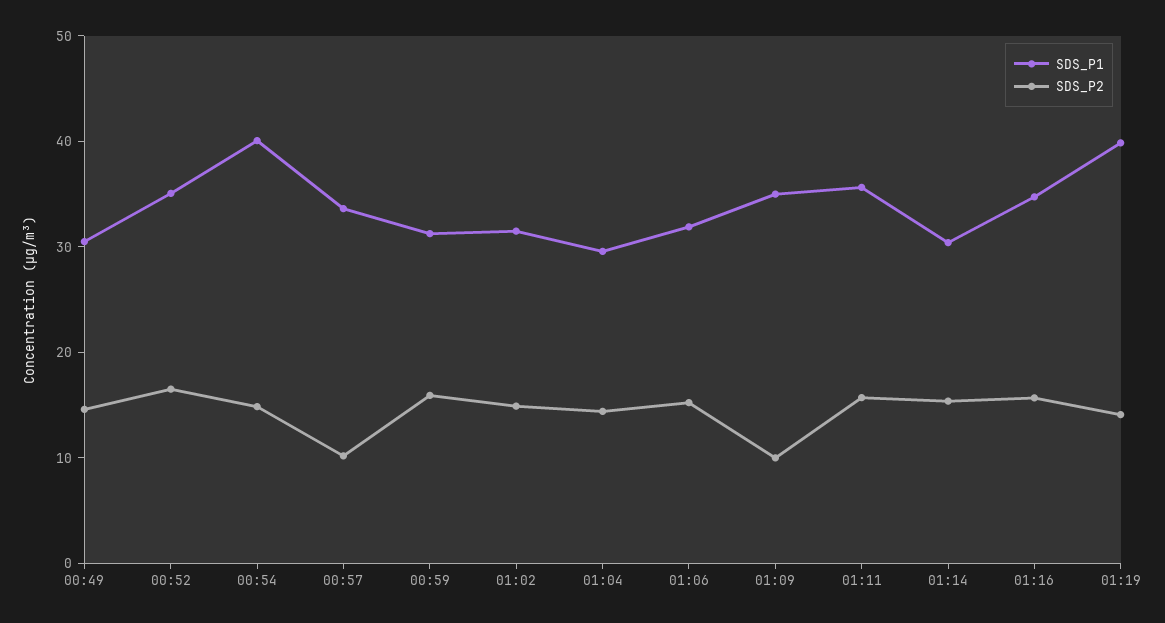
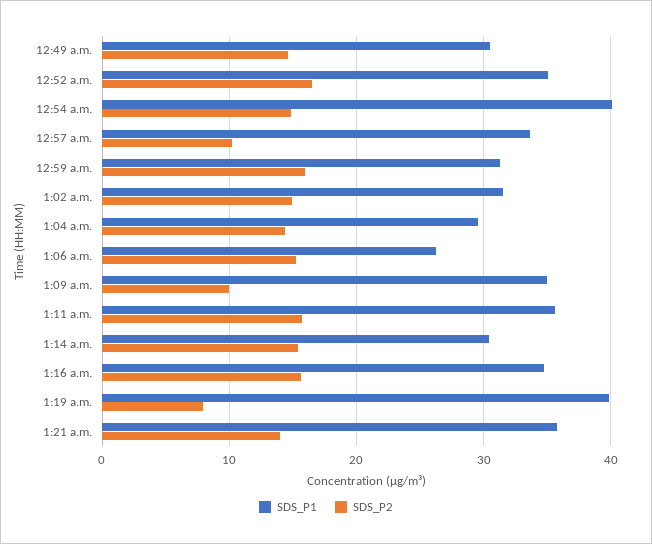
SDS_P1, 01:06: 32 -> 26
SDS_P2, 01:19: 14 -> 8
SDS_P1, 1:21 a.m.: none -> 36
SDS_P2, 1:21 a.m.: none -> 14

